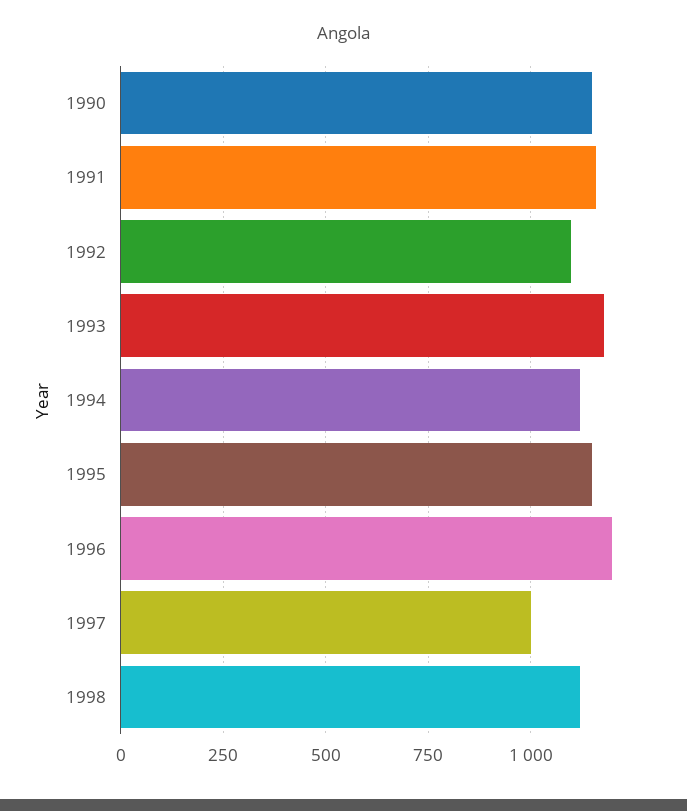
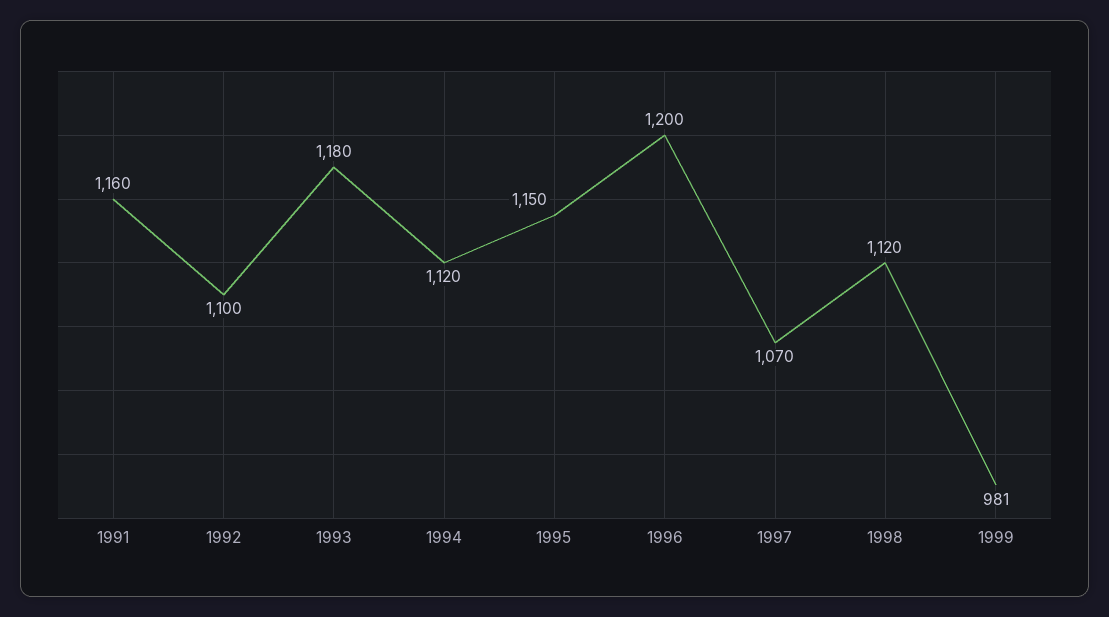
1990: 1150 -> none
1997: 1000 -> 1070
1999: none -> 981

